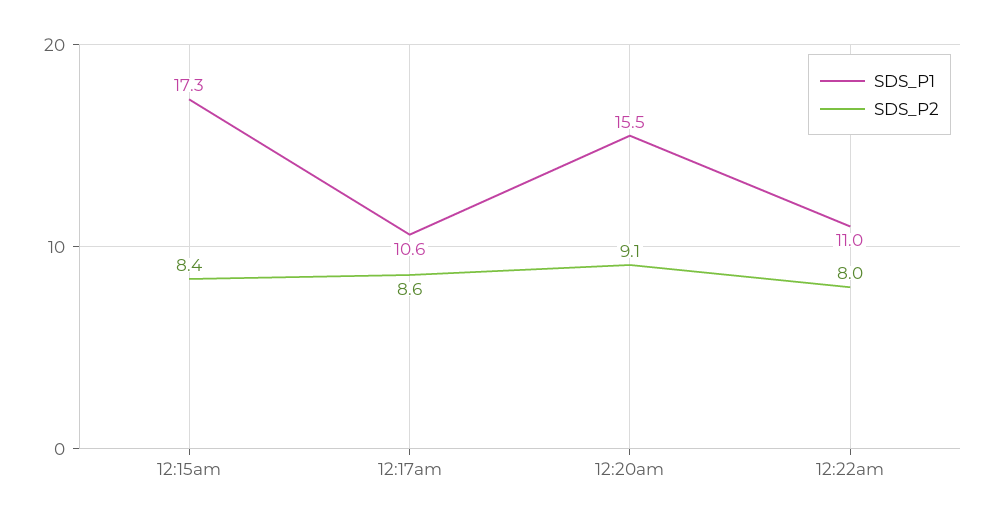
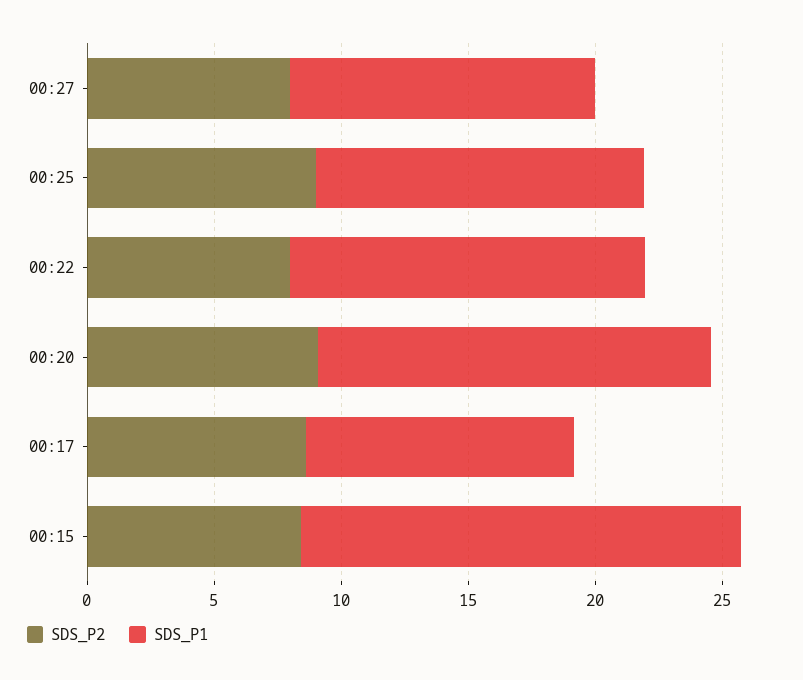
SDS_P1, 12:22am: 11 -> 14
SDS_P2, 00:27: none -> 8
SDS_P1, 00:27: none -> 12
SDS_P2, 00:25: none -> 9
SDS_P1, 00:25: none -> 13

